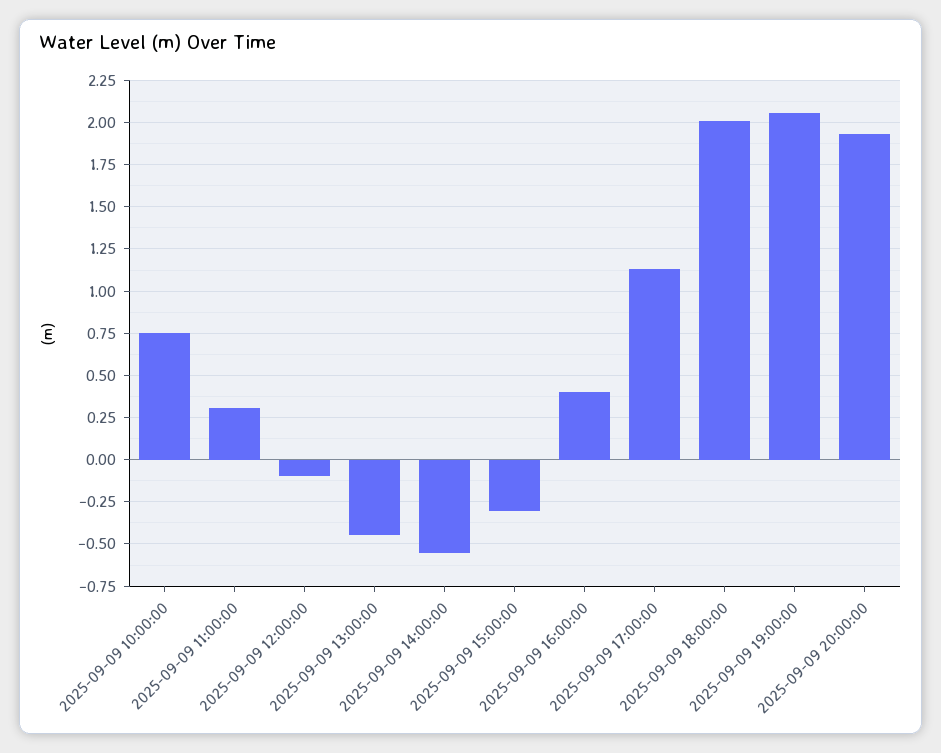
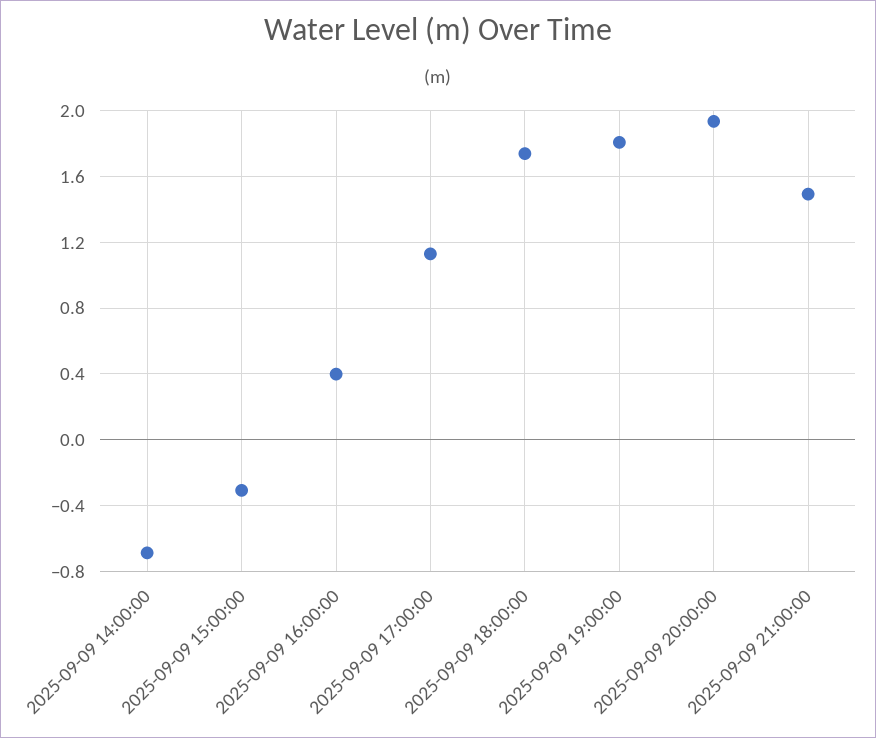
2025-09-09 10:00:00: 0.75 -> none
2025-09-09 11:00:00: 0.3 -> none
2025-09-09 12:00:00: -0.1 -> none
2025-09-09 13:00:00: -0.45 -> none
2025-09-09 14:00:00: -0.55 -> -0.7
2025-09-09 18:00:00: 2 -> 1.75
2025-09-09 19:00:00: 2.05 -> 1.8
2025-09-09 21:00:00: none -> 1.5

